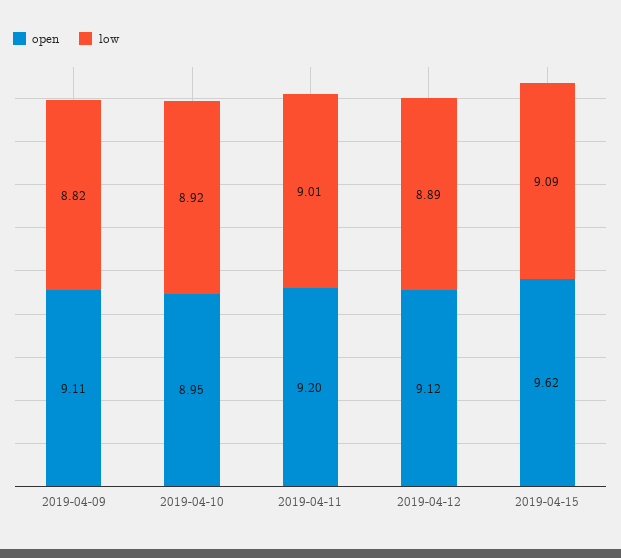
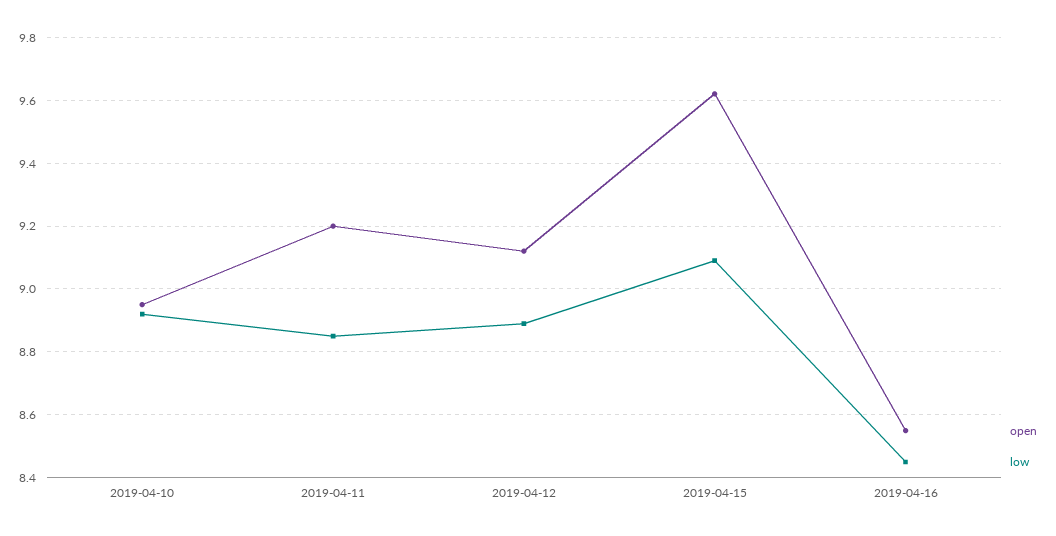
open, 2019-04-09: 9.11 -> none
low, 2019-04-09: 8.82 -> none
low, 2019-04-11: 9.01 -> 8.85
open, 2019-04-16: none -> 8.55
low, 2019-04-16: none -> 8.45

